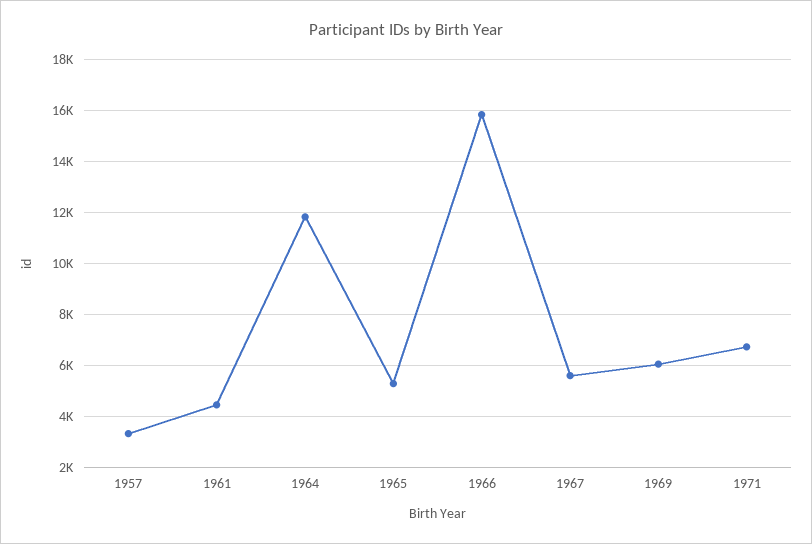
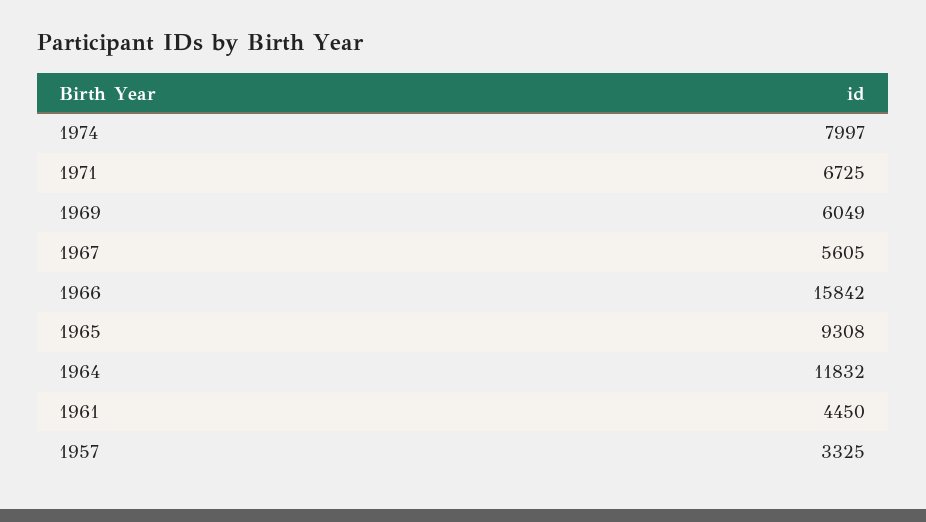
1965: 5250 -> 9308
1974: none -> 7997

